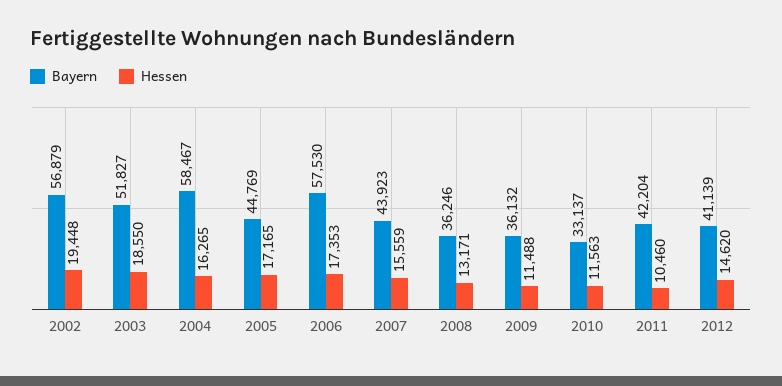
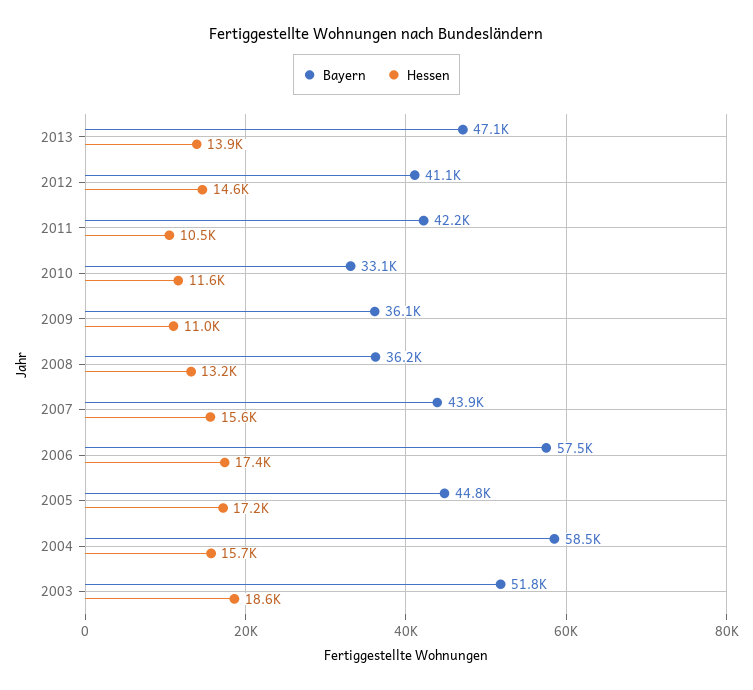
Bayern, 2002: 56879 -> none
Hessen, 2002: 19448 -> none
Hessen, 2004: 16265 -> 15700
Hessen, 2009: 11488 -> 11000
Bayern, 2013: none -> 47100
Hessen, 2013: none -> 13900

